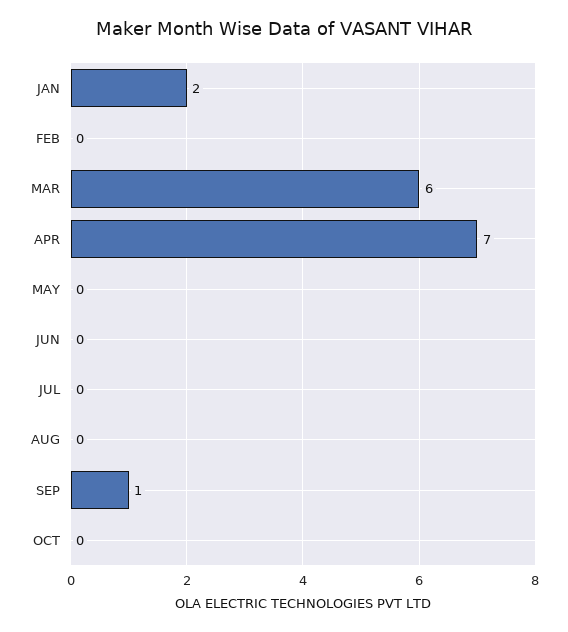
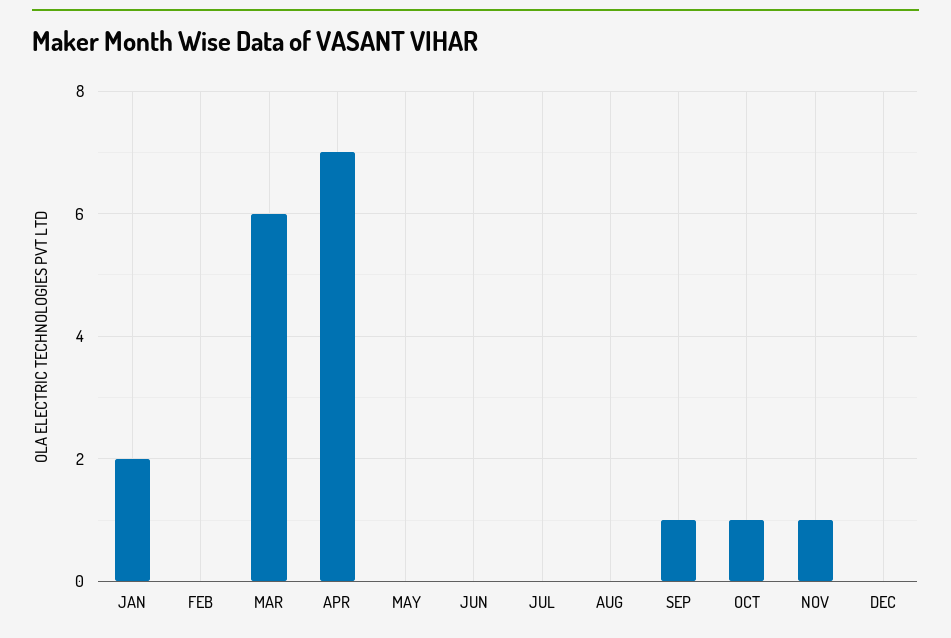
OCT: 0 -> 1
NOV: none -> 1
DEC: none -> 0

